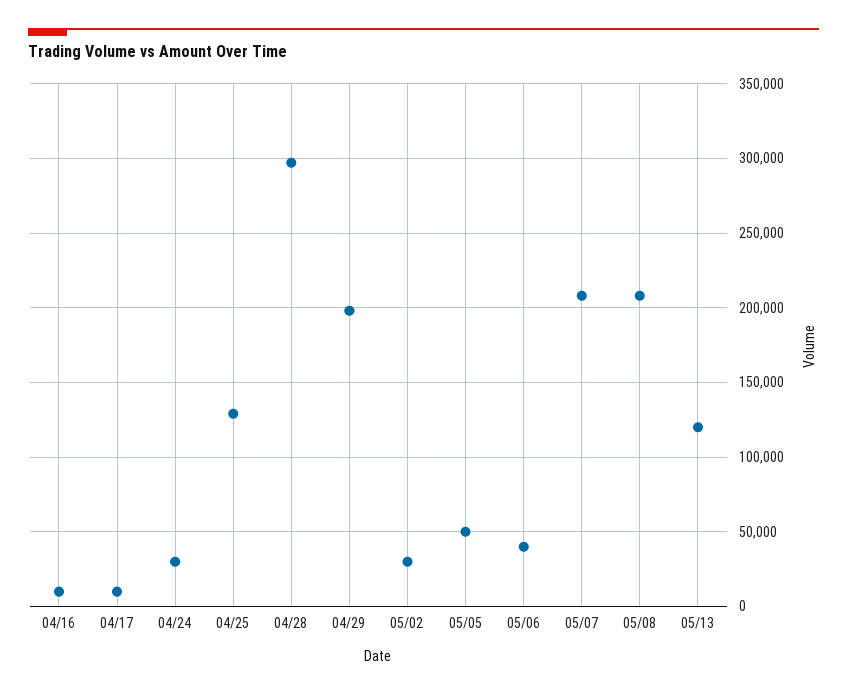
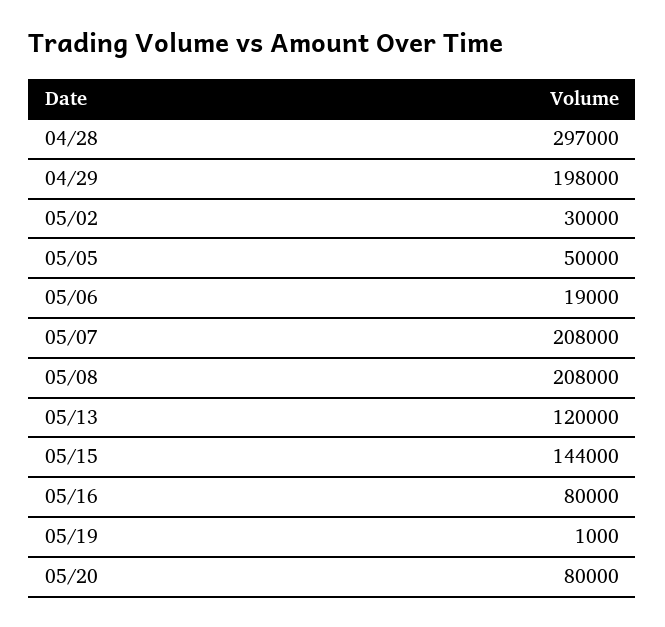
04/16: 10000 -> none
04/17: 10000 -> none
04/24: 30000 -> none
04/25: 130000 -> none
05/06: 40000 -> 19000
05/15: none -> 144000
05/16: none -> 80000
05/19: none -> 1000
05/20: none -> 80000

